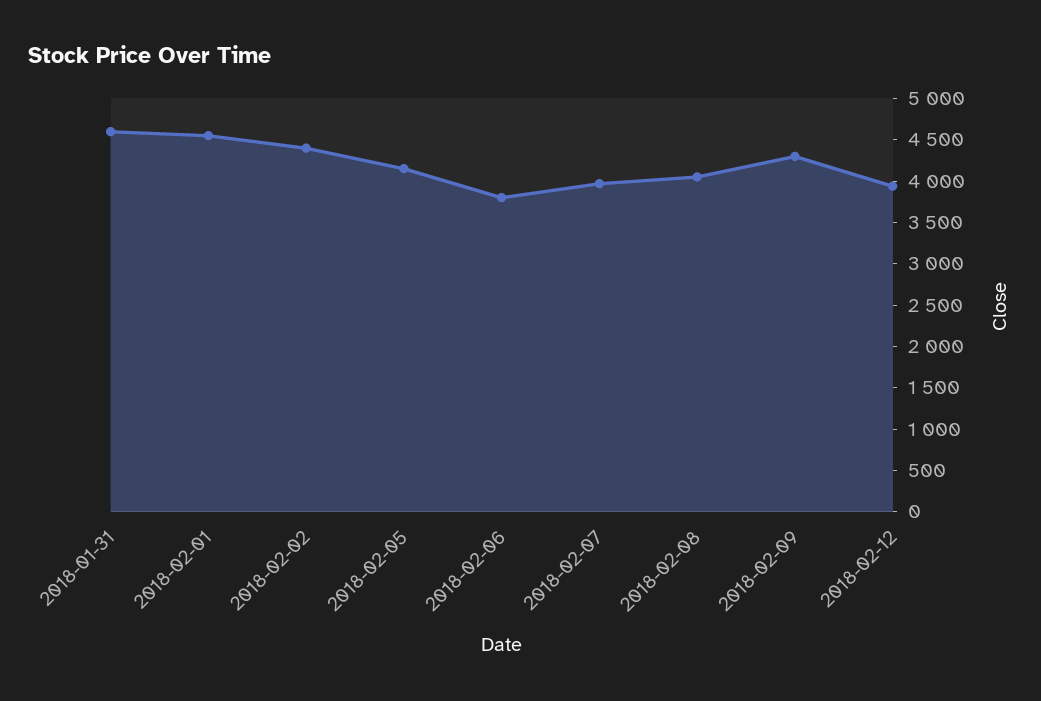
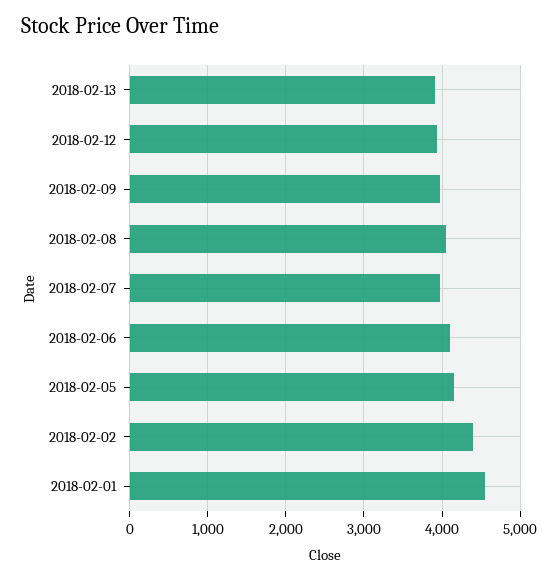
2018-01-31: 4600 -> none
2018-02-06: 3800 -> 4100
2018-02-09: 4300 -> 4000
2018-02-13: none -> 3900

